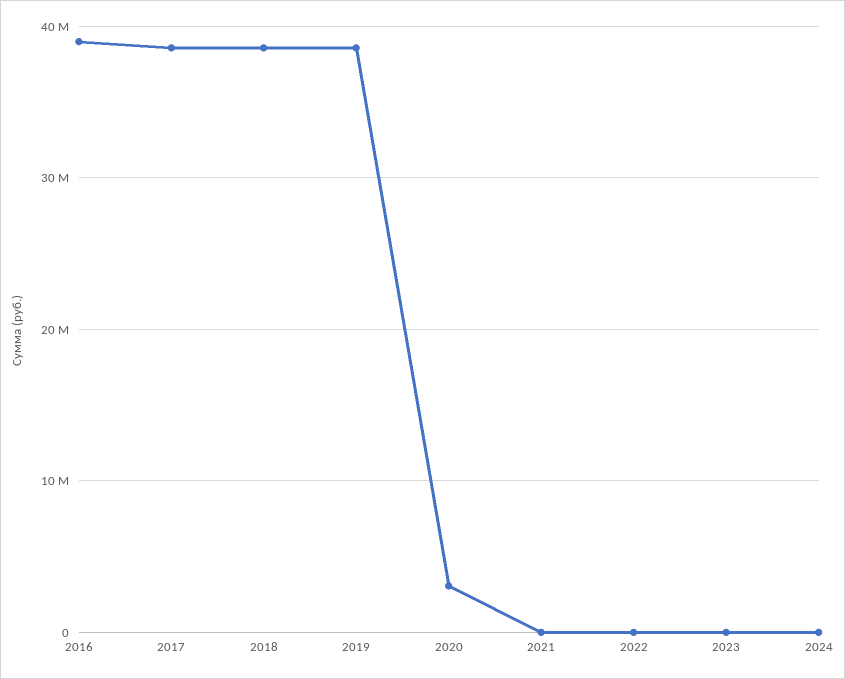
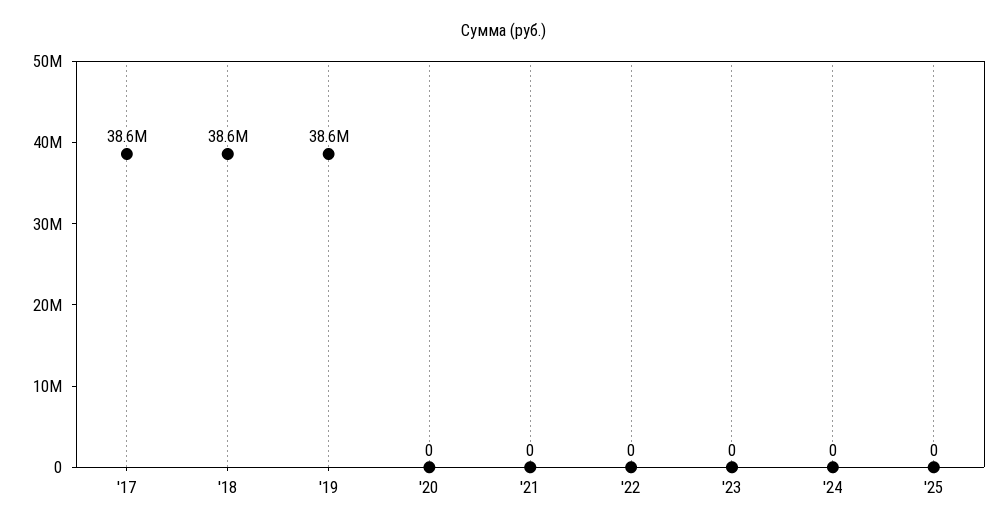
2016: 39000000 -> none
2020: 3000000 -> 0
'25: none -> 0

